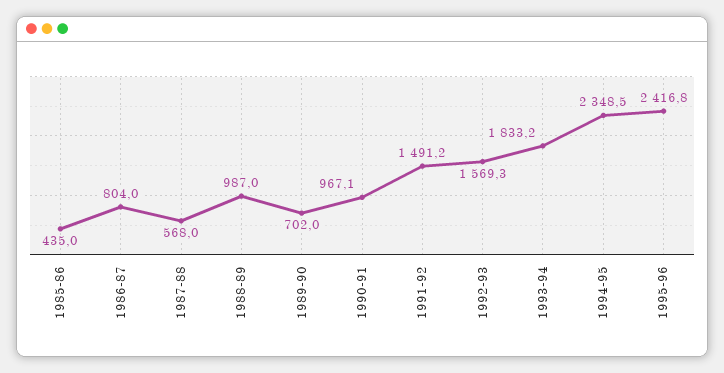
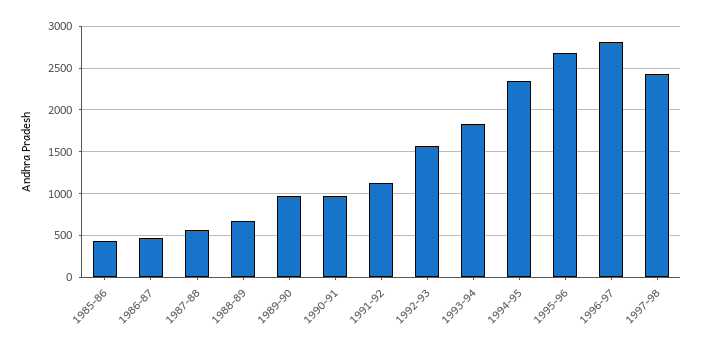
1986-87: 804 -> 500
1988-89: 987 -> 700
1989-90: 702 -> 1000
1991-92: 1491.2 -> 1100
1995-96: 2416.8 -> 2700
1996-97: none -> 2800
1997-98: none -> 2400

